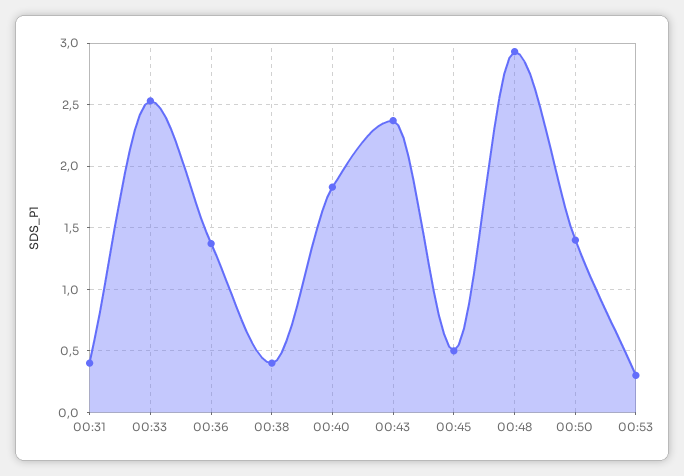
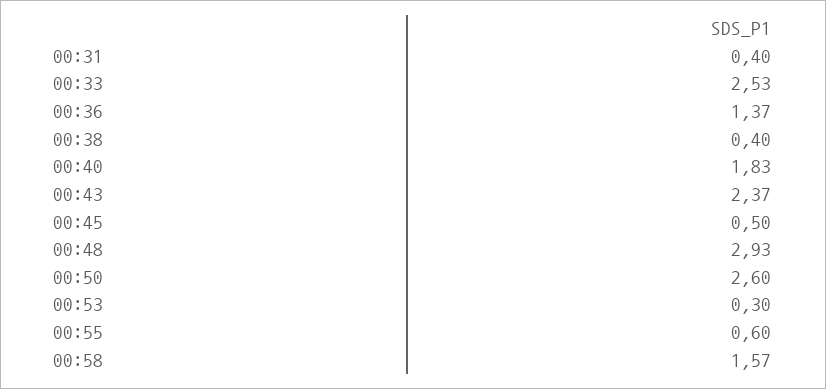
00:50: 1.4 -> 2.6
00:55: none -> 0.6
00:58: none -> 1.57

